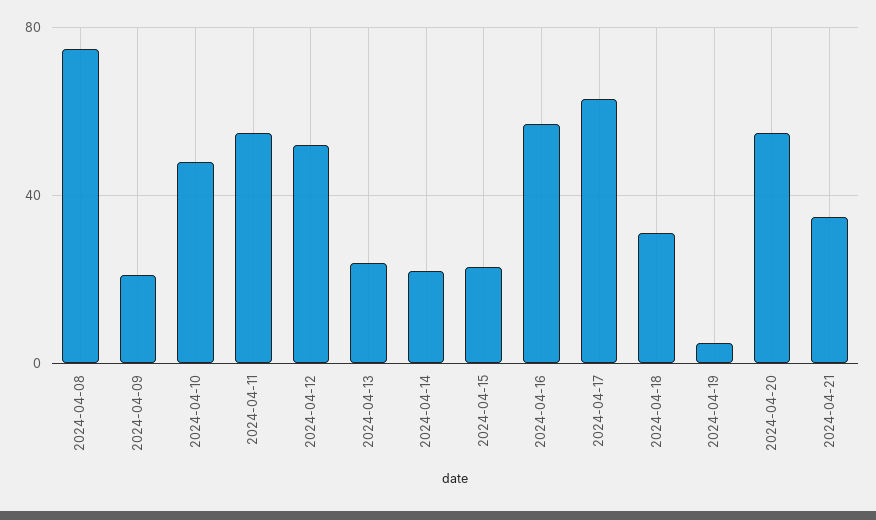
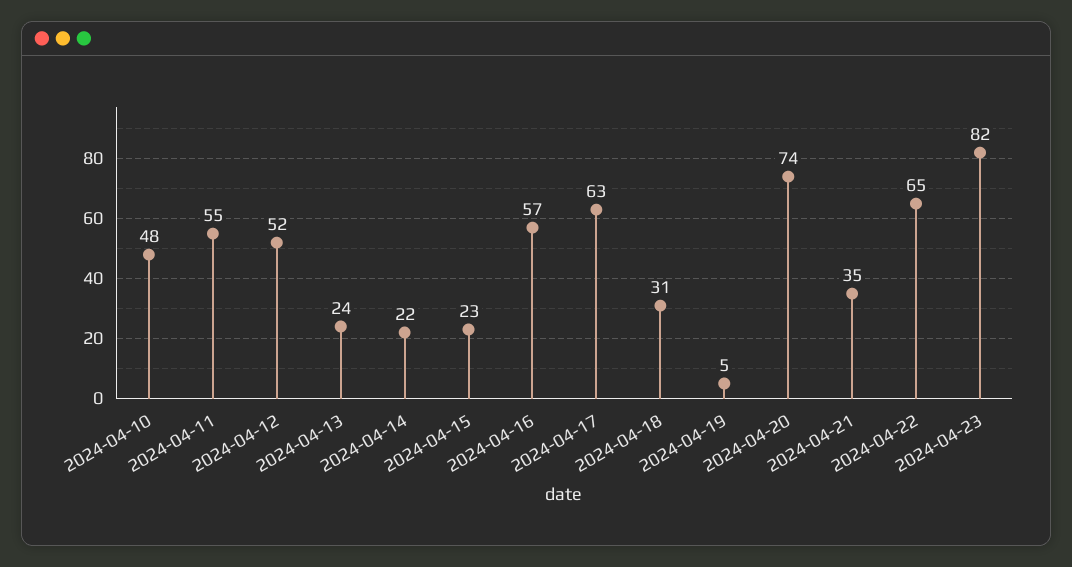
2024-04-08: 75 -> none
2024-04-09: 20 -> none
2024-04-20: 55 -> 74
2024-04-22: none -> 65
2024-04-23: none -> 82

